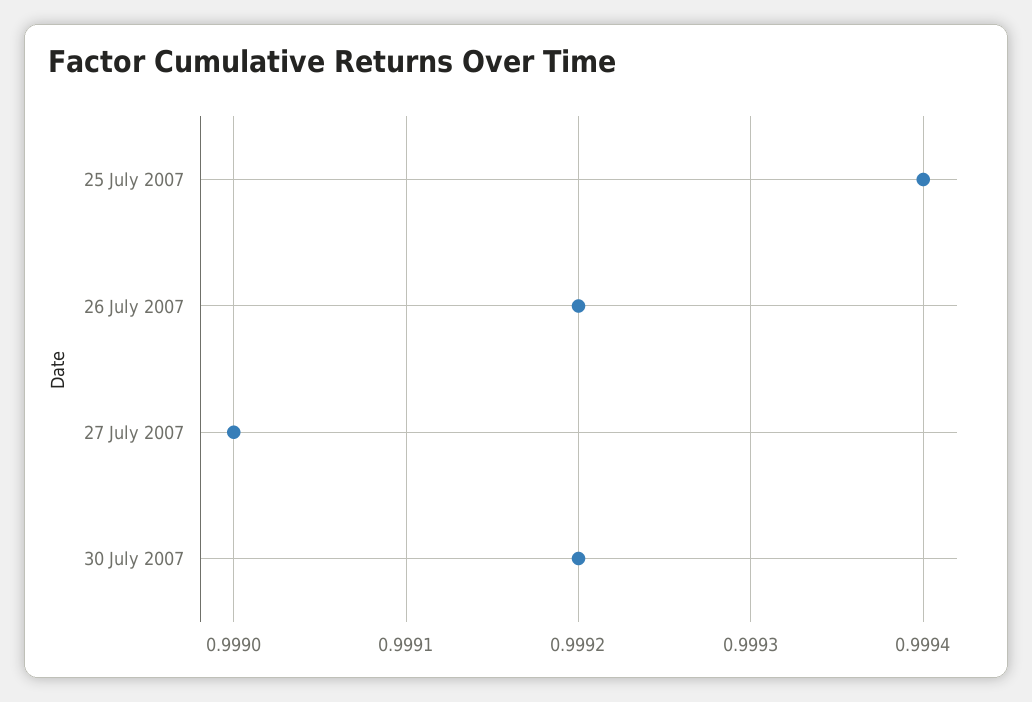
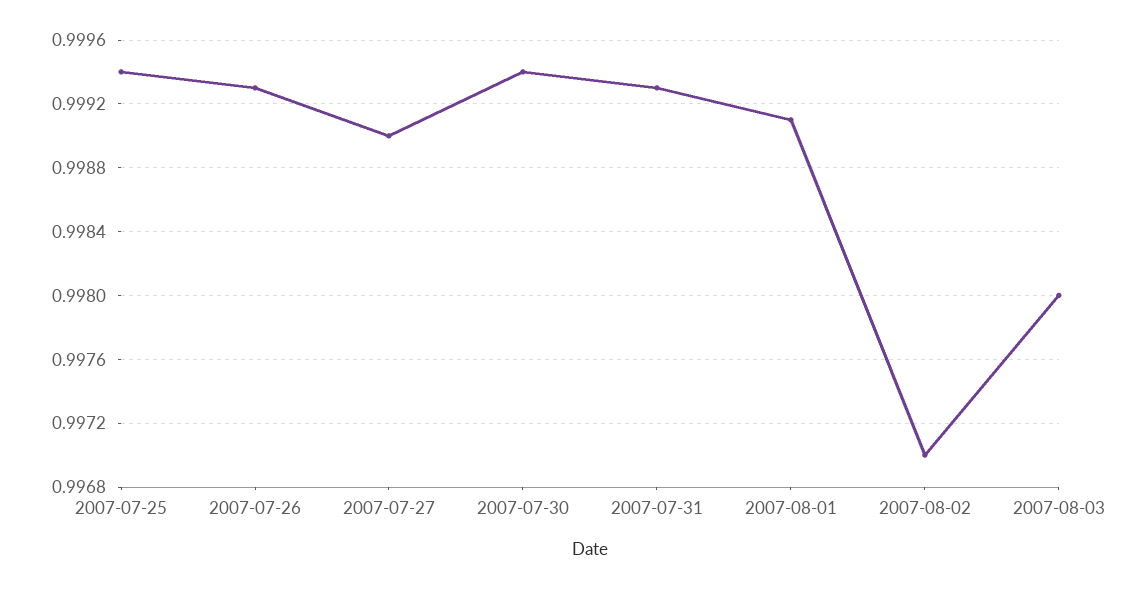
26 July 2007: 0.9992 -> 0.9993
30 July 2007: 0.9992 -> 0.9994
2007-07-31: none -> 0.9993
2007-08-01: none -> 0.9991
2007-08-02: none -> 0.997
2007-08-03: none -> 0.998

